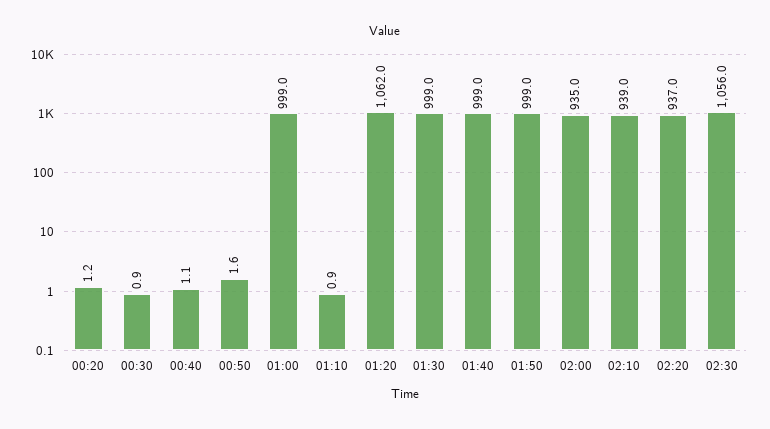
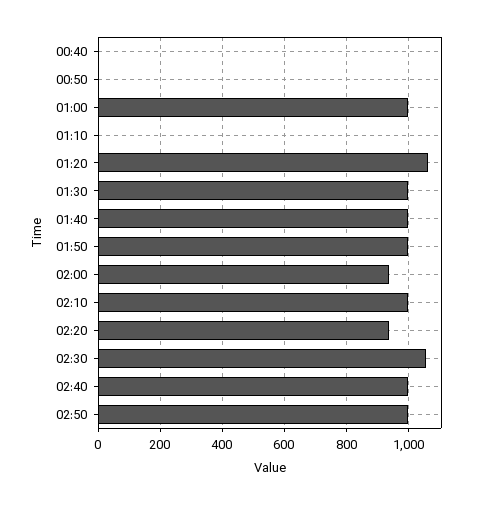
00:20: 1.2 -> none
00:30: 0.9 -> none
02:10: 939 -> 1000
02:40: none -> 1000
02:50: none -> 1000

